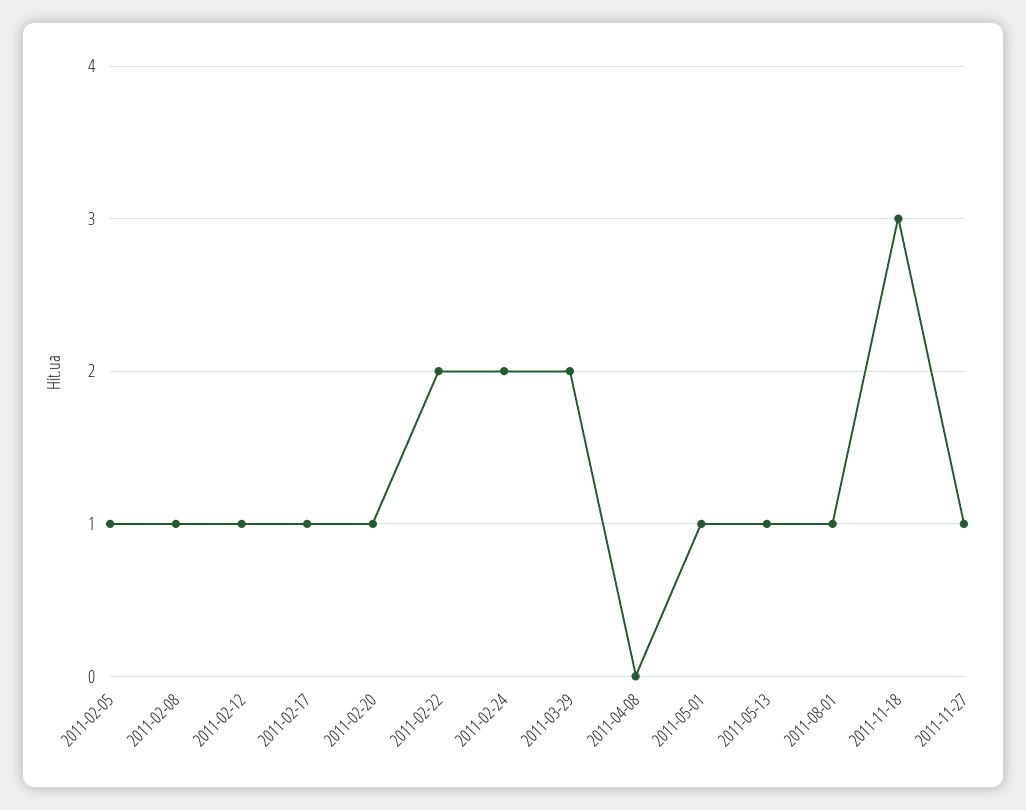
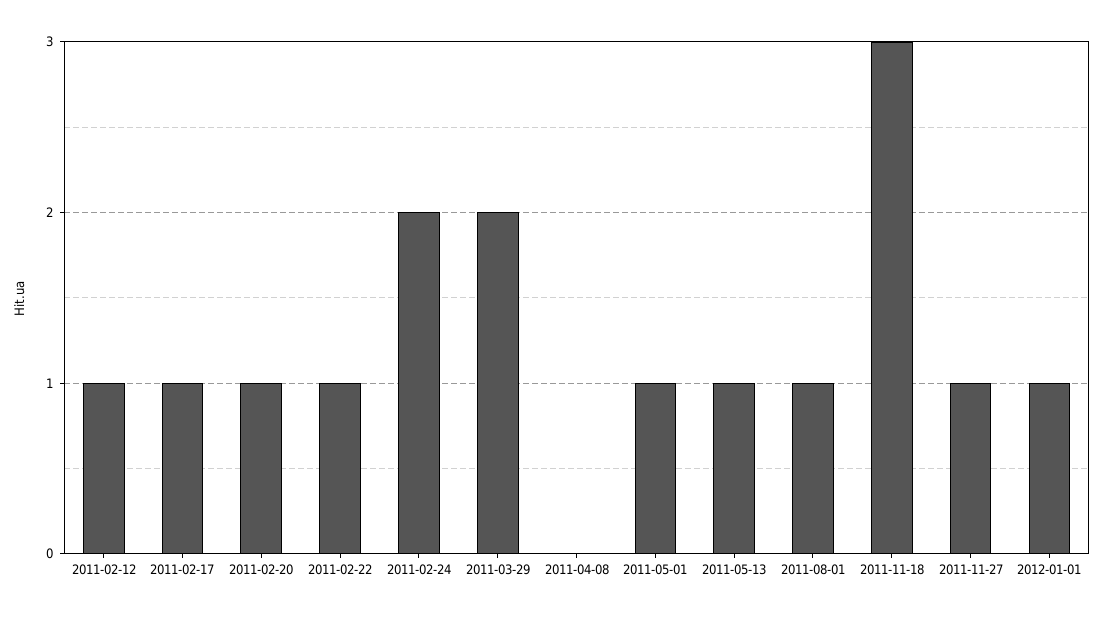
2011-02-05: 1 -> none
2011-02-08: 1 -> none
2011-02-22: 2 -> 1
2012-01-01: none -> 1

